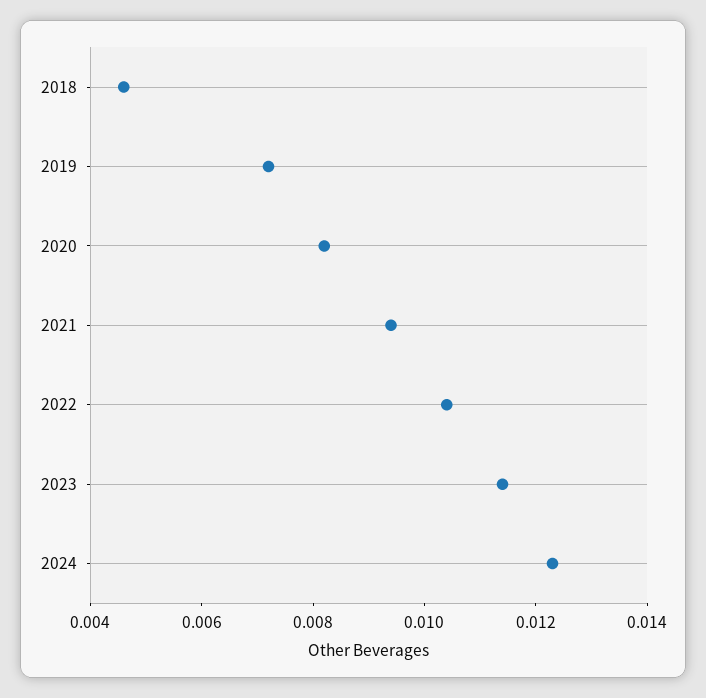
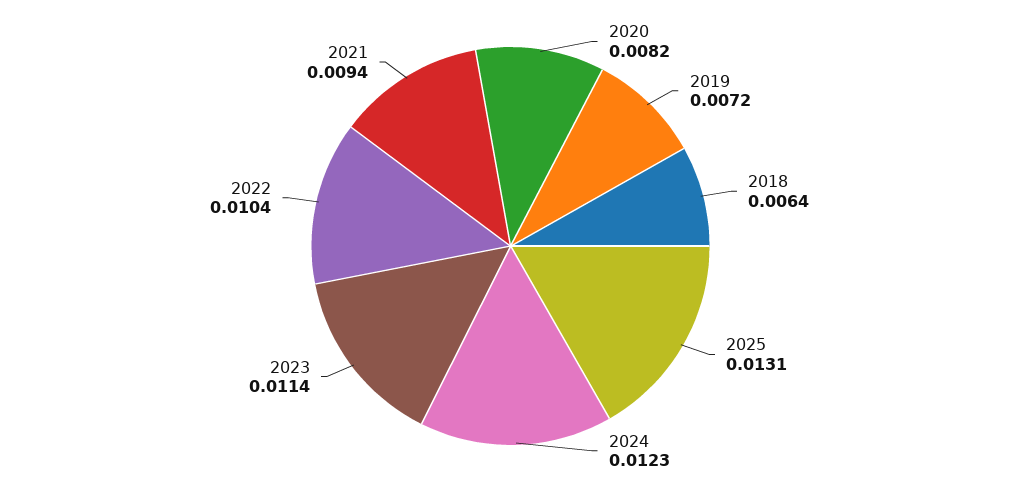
2018: 0.0045 -> 0.0064
2025: none -> 0.0131

